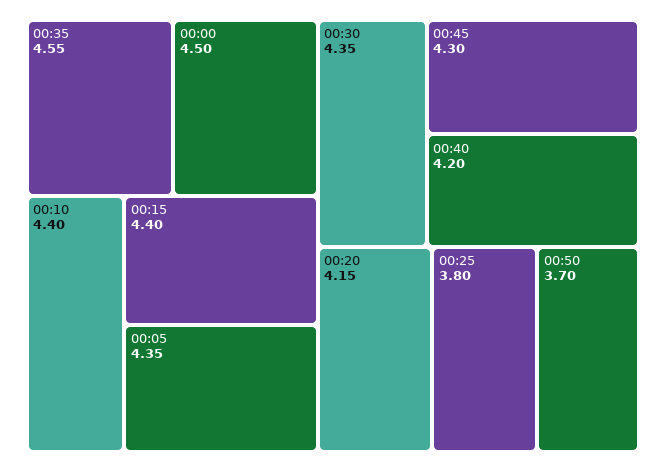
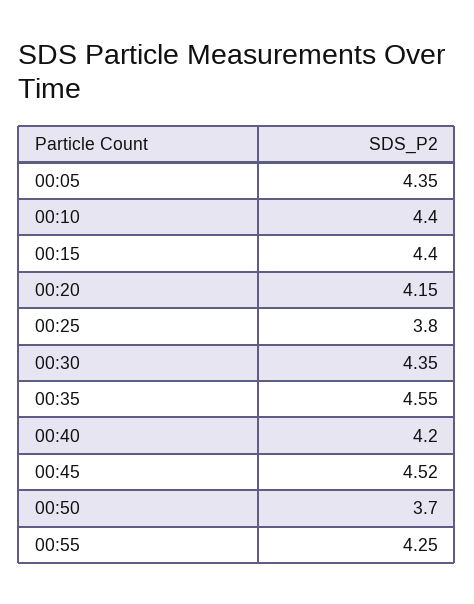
00:00: 4.5 -> none
00:45: 4.3 -> 4.52
00:55: none -> 4.25

